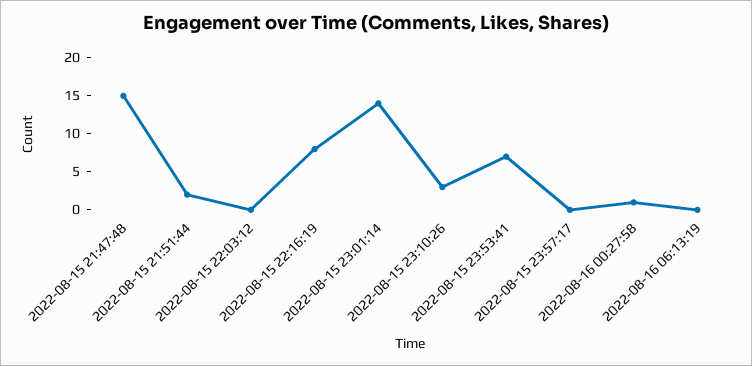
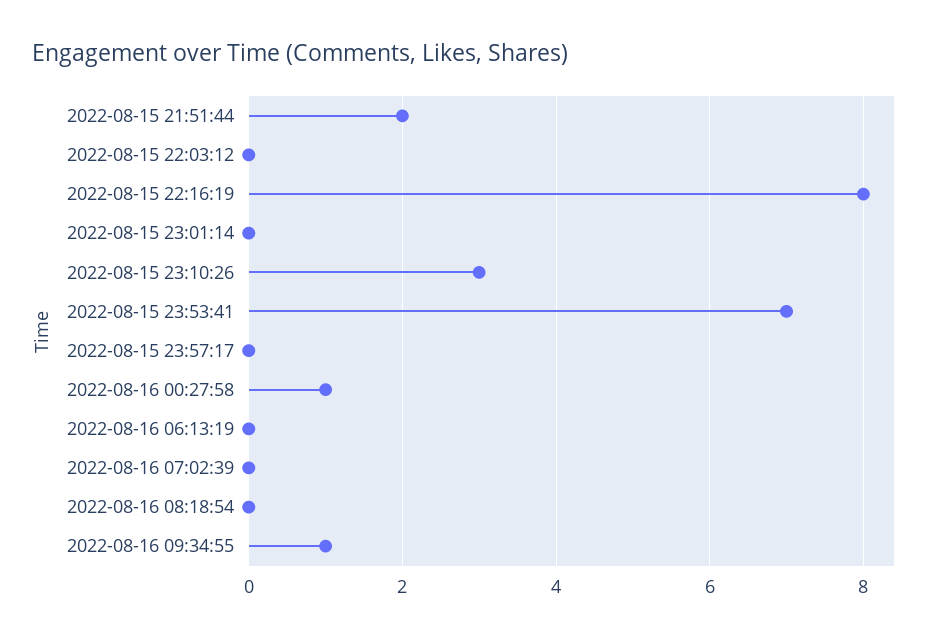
2022-08-15 21:47:48: 15 -> none
2022-08-15 23:01:14: 15 -> 0
2022-08-16 07:02:39: none -> 0
2022-08-16 08:18:54: none -> 0
2022-08-16 09:34:55: none -> 1

